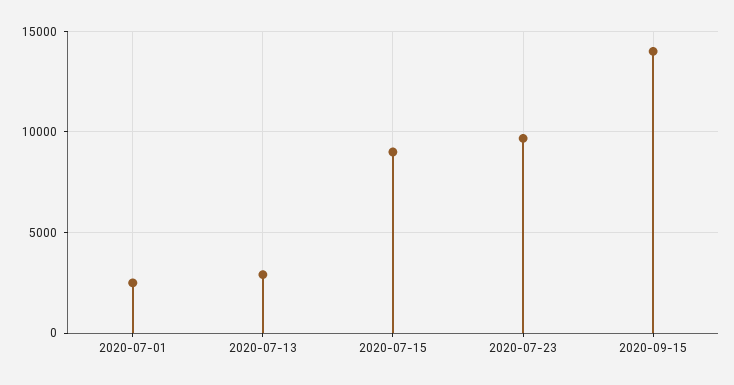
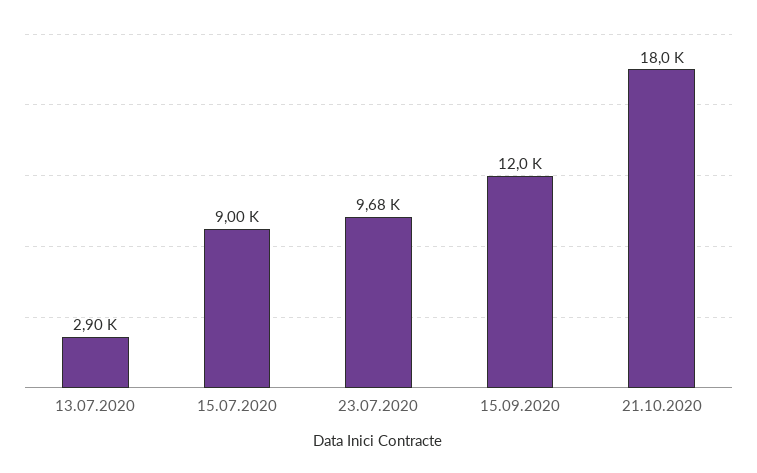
2020-07-01: 2500 -> none
2020-09-15: 14000 -> 12000
21.10.2020: none -> 18000

